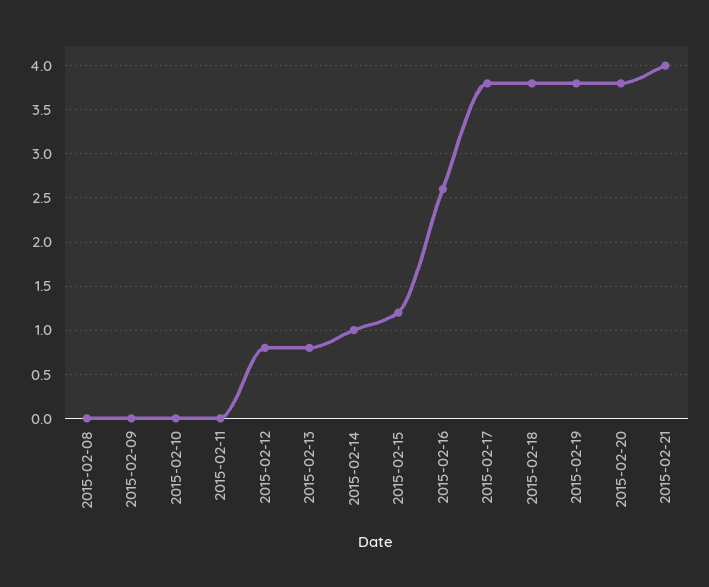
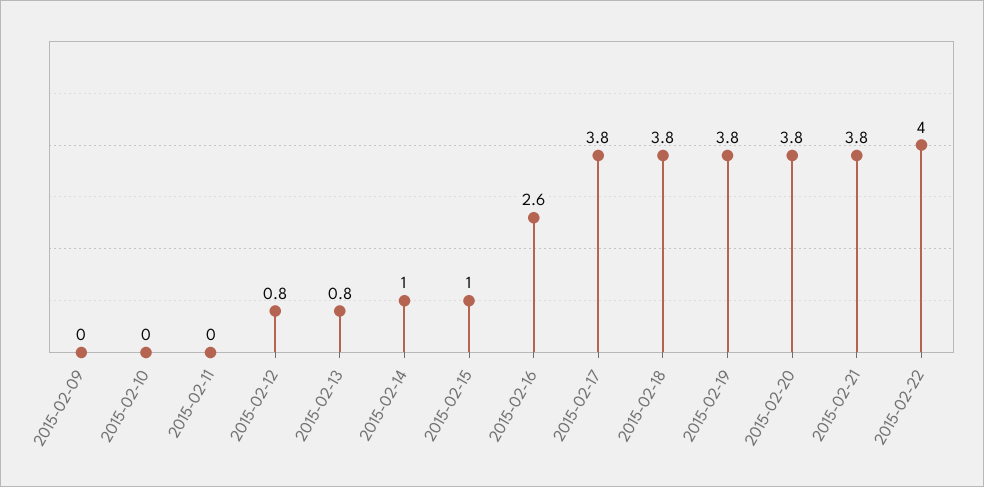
2015-02-08: 0 -> none
2015-02-15: 1.2 -> 1
2015-02-21: 4 -> 3.8
2015-02-22: none -> 4

